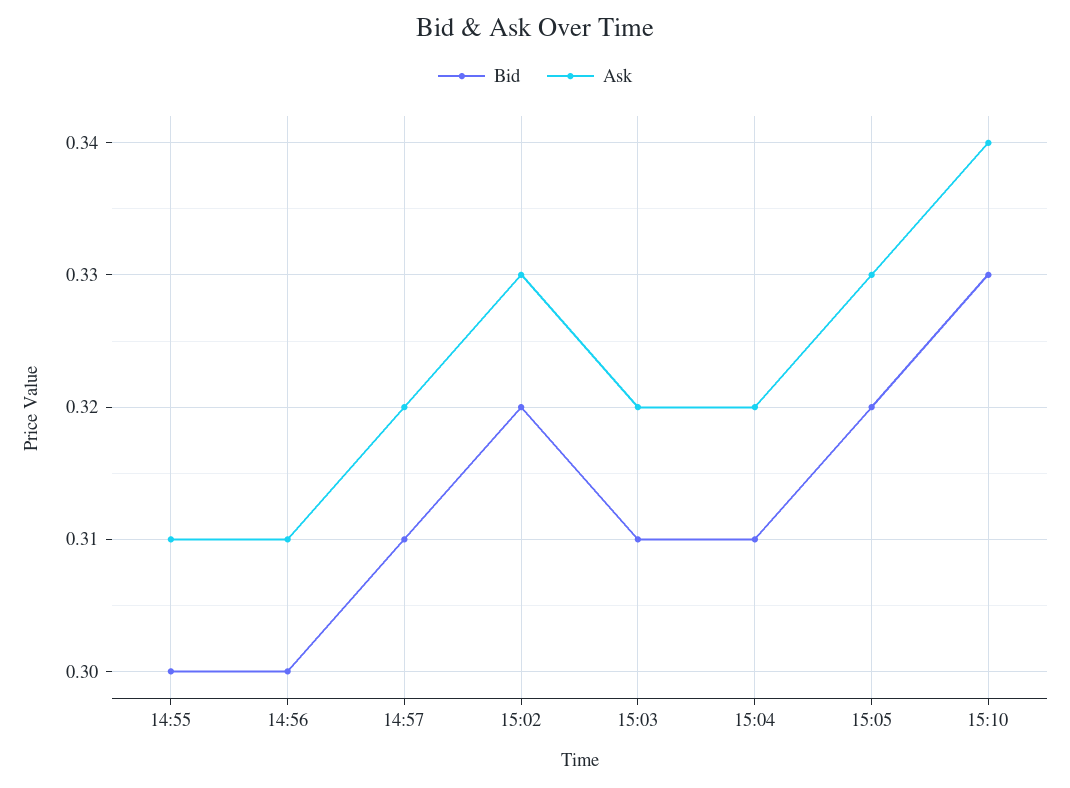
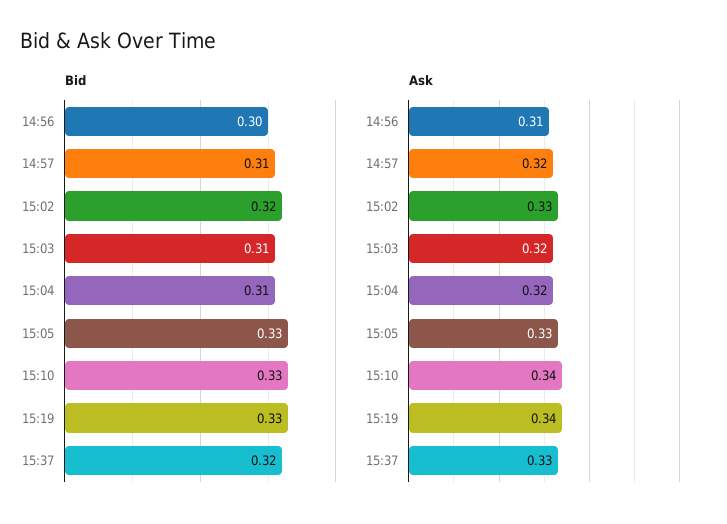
Bid, 14:55: 0.3 -> none
Ask, 14:55: 0.31 -> none
Bid, 15:05: 0.32 -> 0.33
Bid, 15:19: none -> 0.33
Bid, 15:37: none -> 0.32
Ask, 15:19: none -> 0.34
Ask, 15:37: none -> 0.33

